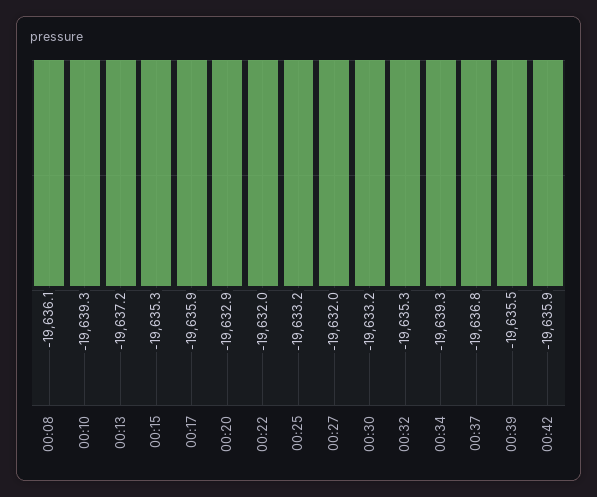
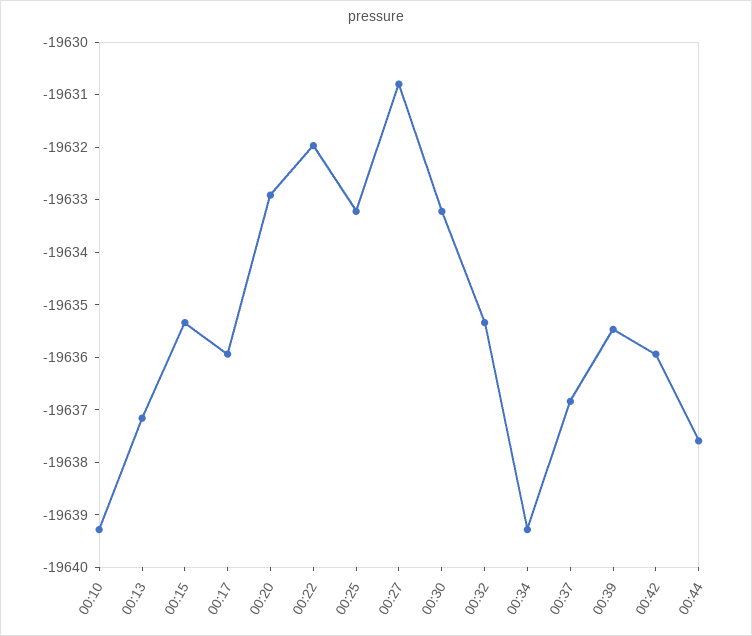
00:08: -19636.1 -> none
00:27: -19632 -> -19630.8
00:44: none -> -19637.6

